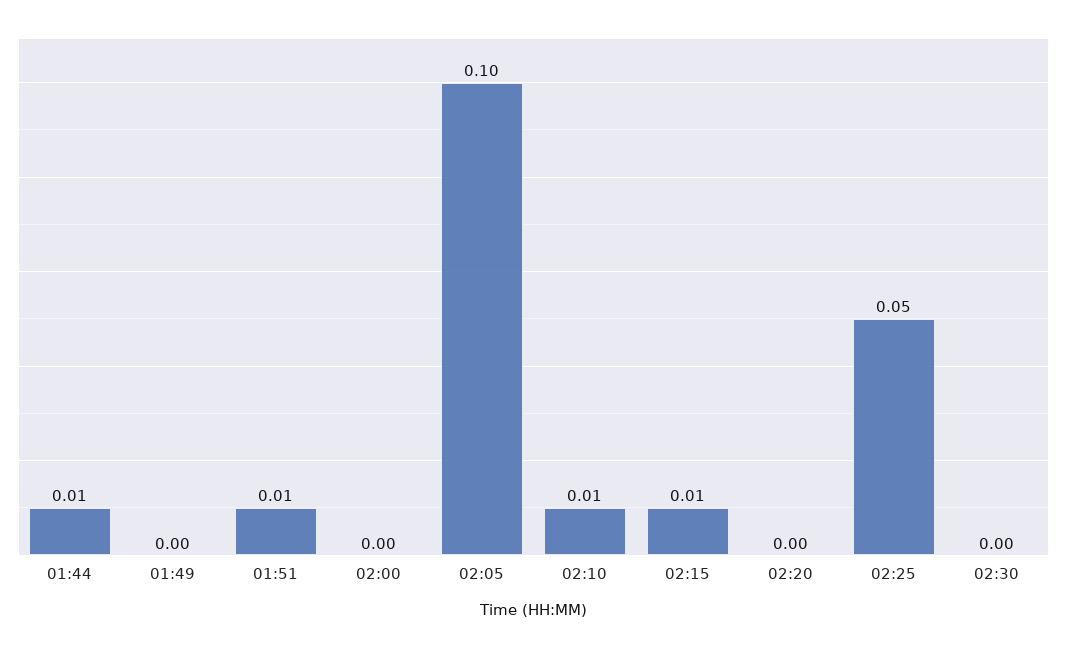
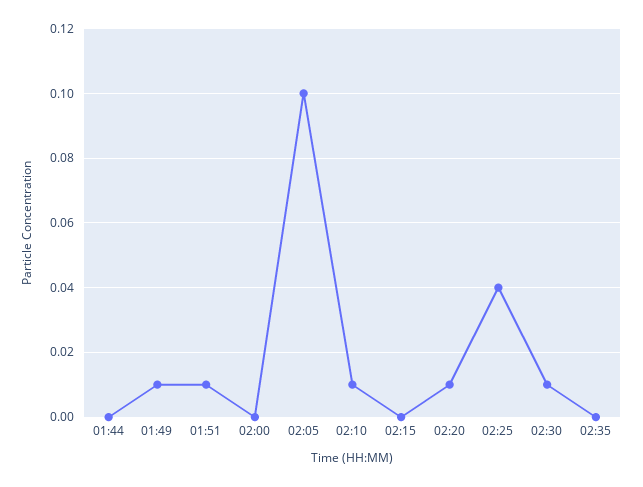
01:44: 0.01 -> 0
01:49: 0 -> 0.01
02:15: 0.01 -> 0
02:20: 0 -> 0.01
02:25: 0.05 -> 0.04
02:30: 0 -> 0.01
02:35: none -> 0

